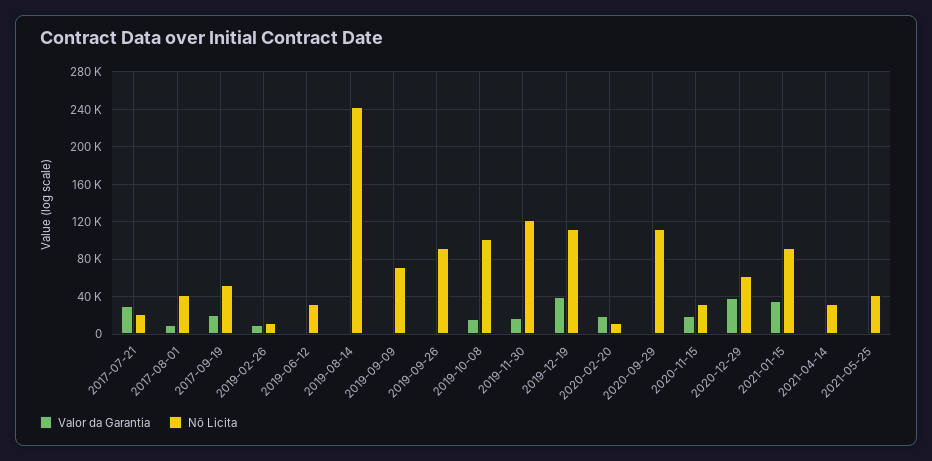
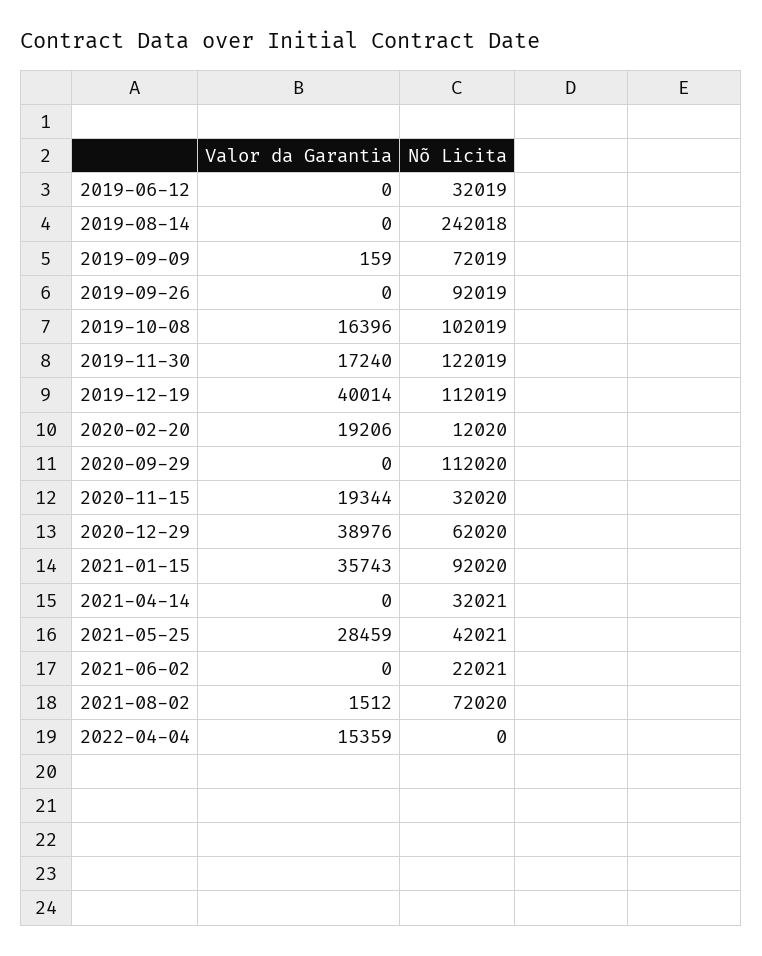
Valor da Garantia, 2017-07-21: 30000 -> none
Nõ Licita, 2017-07-21: 20000 -> none
Valor da Garantia, 2017-08-01: 10000 -> none
Nõ Licita, 2017-08-01: 40000 -> none
Valor da Garantia, 2017-09-19: 20000 -> none
Nõ Licita, 2017-09-19: 50000 -> none
Valor da Garantia, 2019-02-26: 10000 -> none
Nõ Licita, 2019-02-26: 10000 -> none
Valor da Garantia, 2021-05-25: 0 -> 28459
Valor da Garantia, 2021-06-02: none -> 0
Nõ Licita, 2021-06-02: none -> 22021
Valor da Garantia, 2021-08-02: none -> 1512
Nõ Licita, 2021-08-02: none -> 72020
Valor da Garantia, 2022-04-04: none -> 15359
Nõ Licita, 2022-04-04: none -> 0

